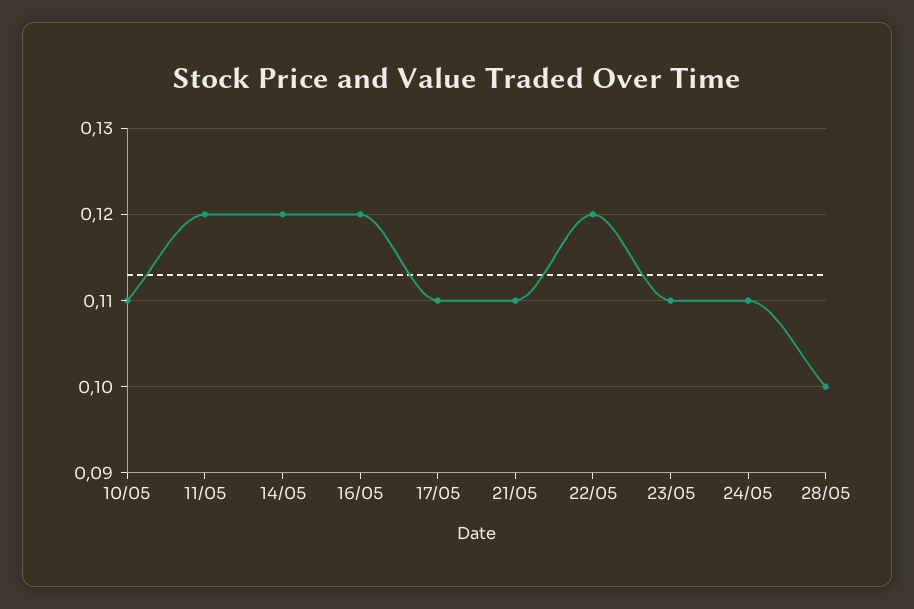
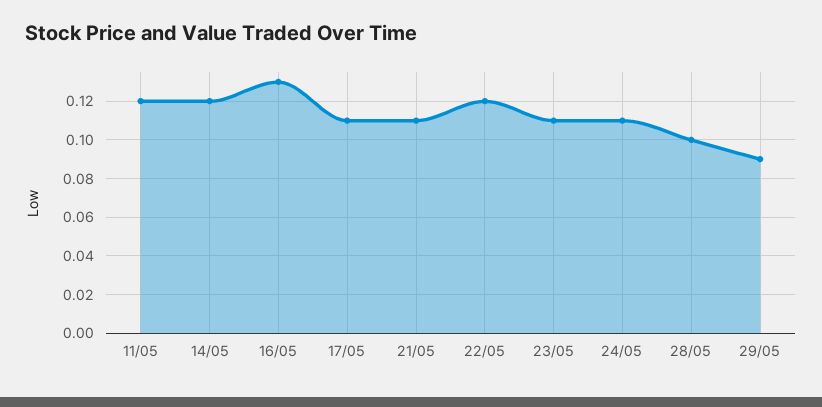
10/05: 0.11 -> none
16/05: 0.12 -> 0.13
29/05: none -> 0.09

